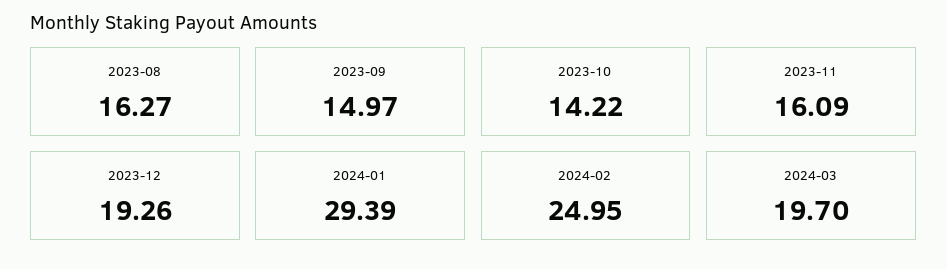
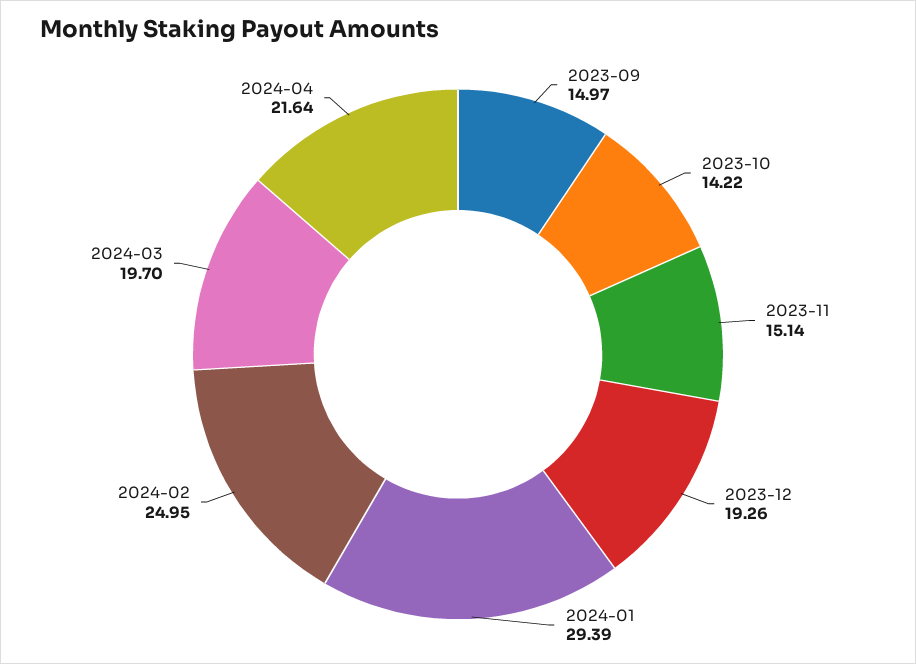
2023-08: 16.27 -> none
2023-11: 16.09 -> 15.14
2024-04: none -> 21.64

